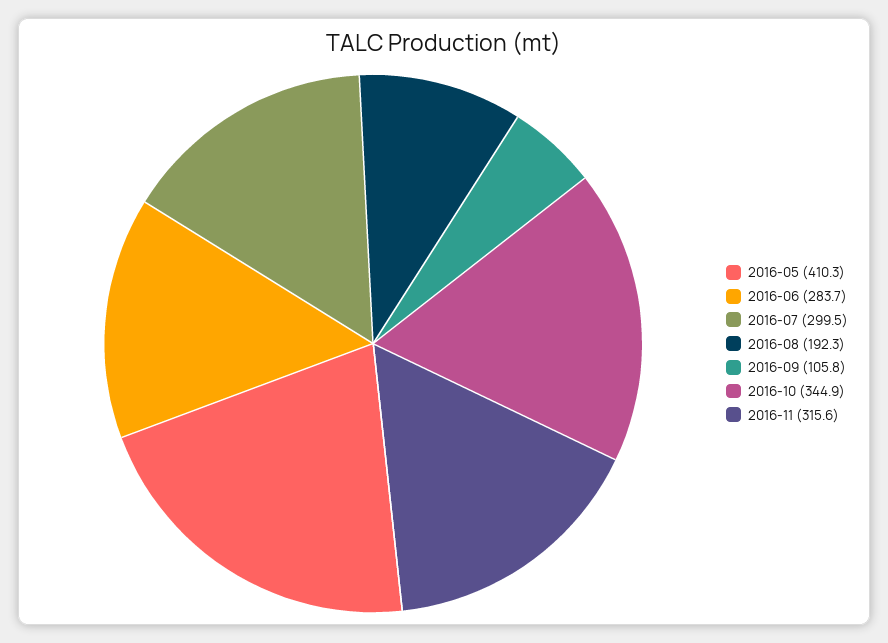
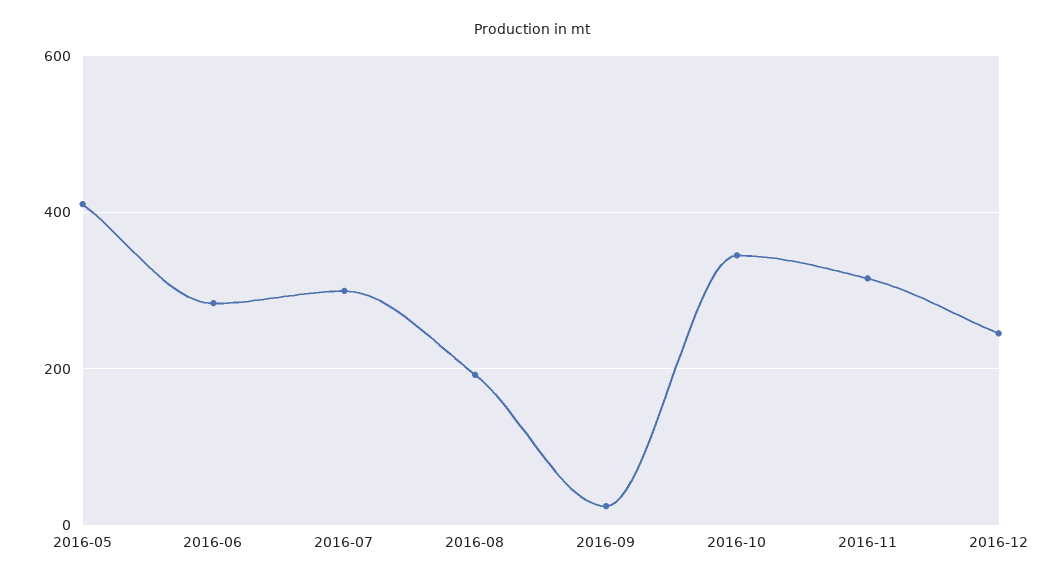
2016-09: 105.8 -> 20
2016-12: none -> 240

